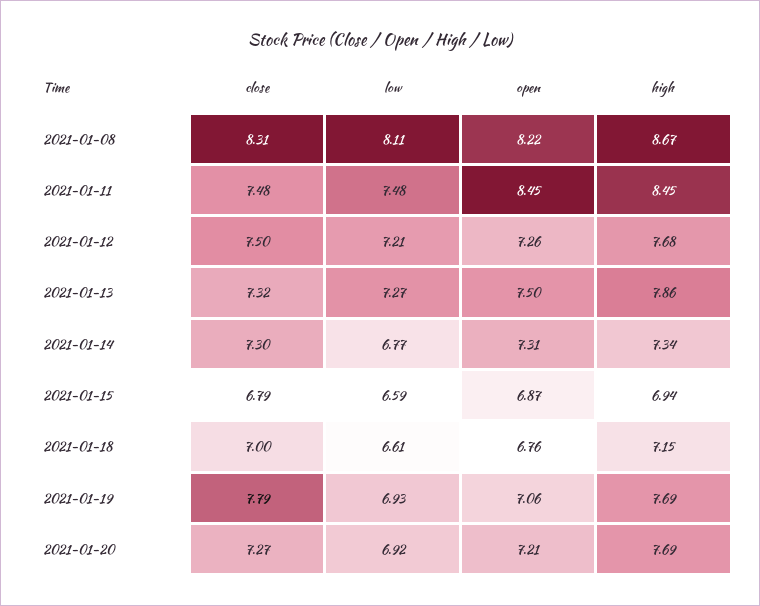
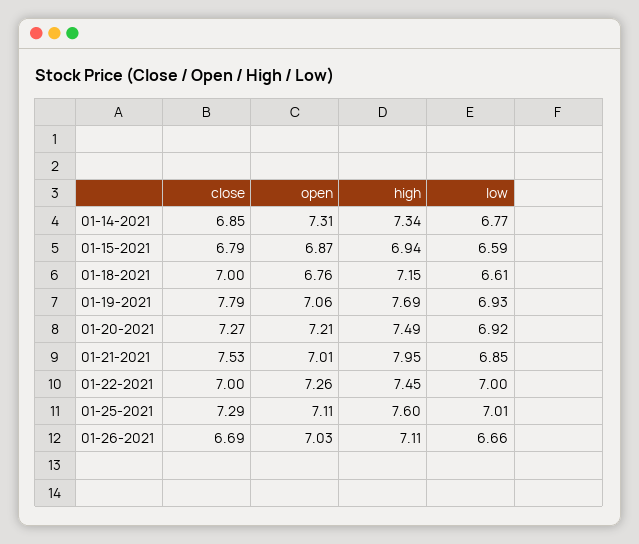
close, 2021-01-08: 8.31 -> none
low, 2021-01-08: 8.11 -> none
open, 2021-01-08: 8.22 -> none
high, 2021-01-08: 8.67 -> none
close, 2021-01-11: 7.48 -> none
low, 2021-01-11: 7.48 -> none
open, 2021-01-11: 8.45 -> none
high, 2021-01-11: 8.45 -> none
close, 2021-01-12: 7.5 -> none
low, 2021-01-12: 7.21 -> none
open, 2021-01-12: 7.26 -> none
high, 2021-01-12: 7.68 -> none
close, 2021-01-13: 7.32 -> none
low, 2021-01-13: 7.27 -> none
open, 2021-01-13: 7.5 -> none
high, 2021-01-13: 7.86 -> none
close, 2021-01-14: 7.3 -> 6.85
high, 2021-01-20: 7.69 -> 7.49
close, 01-21-2021: none -> 7.53
open, 01-21-2021: none -> 7.01
high, 01-21-2021: none -> 7.95
low, 01-21-2021: none -> 6.85
close, 01-22-2021: none -> 7
open, 01-22-2021: none -> 7.26
high, 01-22-2021: none -> 7.45
low, 01-22-2021: none -> 7
close, 01-25-2021: none -> 7.29
open, 01-25-2021: none -> 7.11
high, 01-25-2021: none -> 7.6
low, 01-25-2021: none -> 7.01
close, 01-26-2021: none -> 6.69
open, 01-26-2021: none -> 7.03
high, 01-26-2021: none -> 7.11
low, 01-26-2021: none -> 6.66

